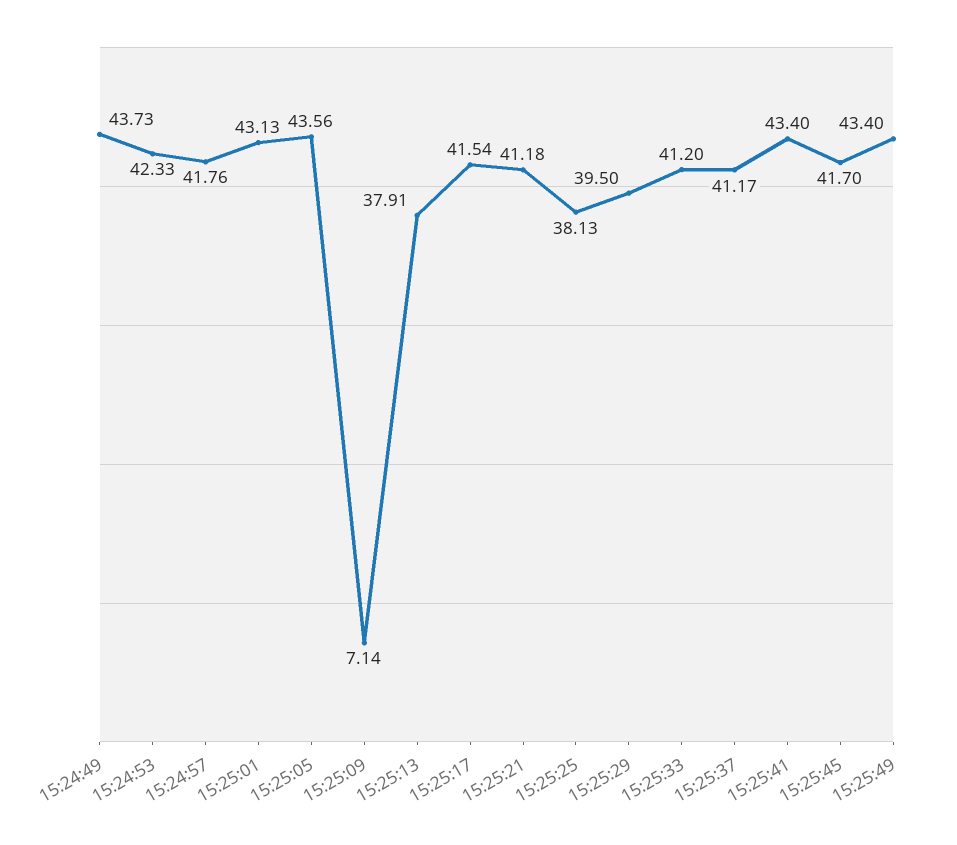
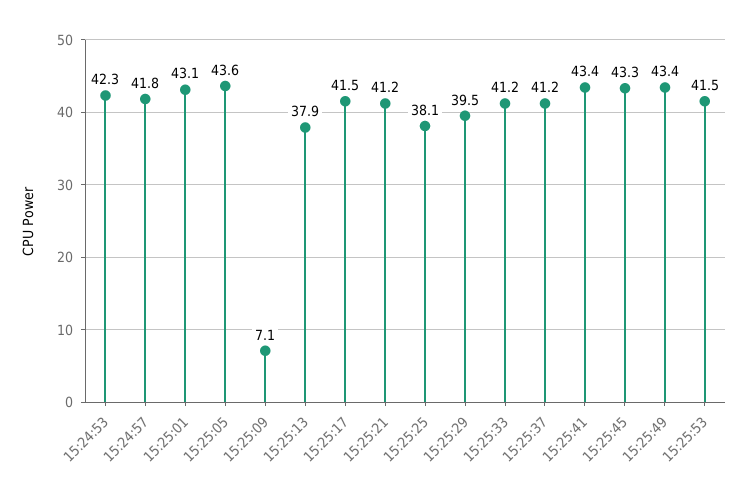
15:24:49: 43.73 -> none
15:25:45: 41.7 -> 43.3
15:25:53: none -> 41.5

